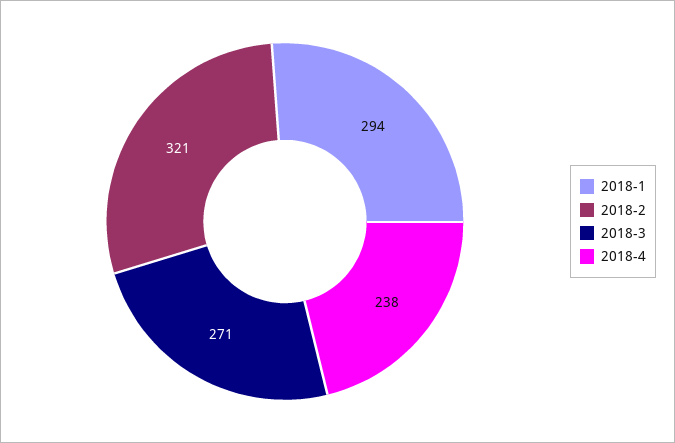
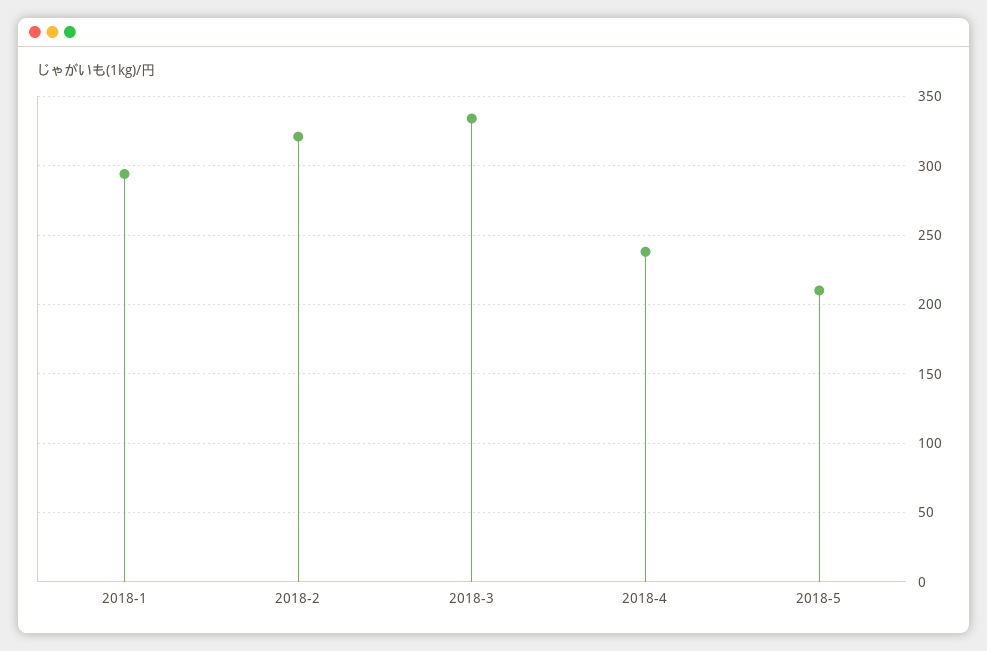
2018-3: 271 -> 335
2018-5: none -> 210

